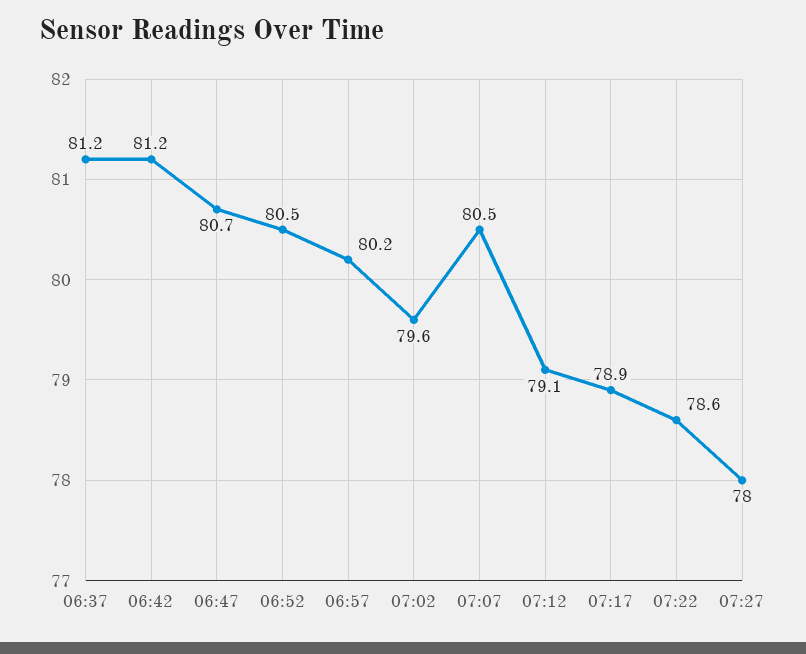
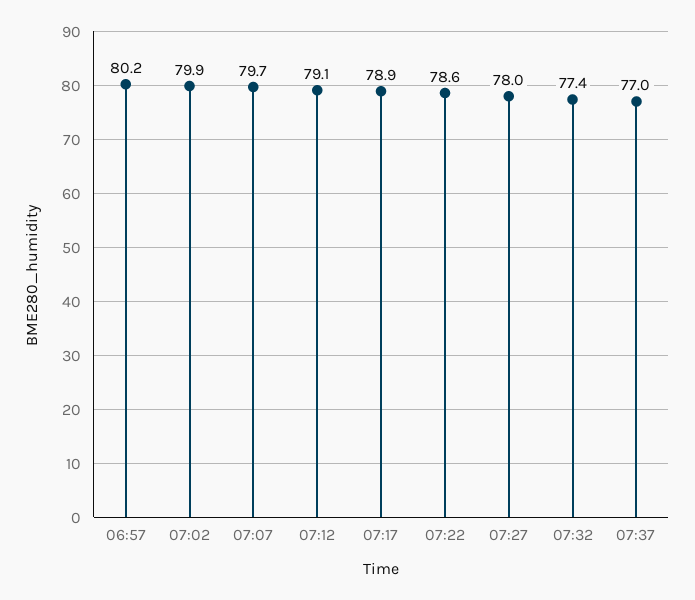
06:37: 81.2 -> none
06:42: 81.2 -> none
06:47: 80.7 -> none
06:52: 80.5 -> none
07:02: 79.6 -> 79.9
07:07: 80.5 -> 79.7
07:32: none -> 77.4
07:37: none -> 77

